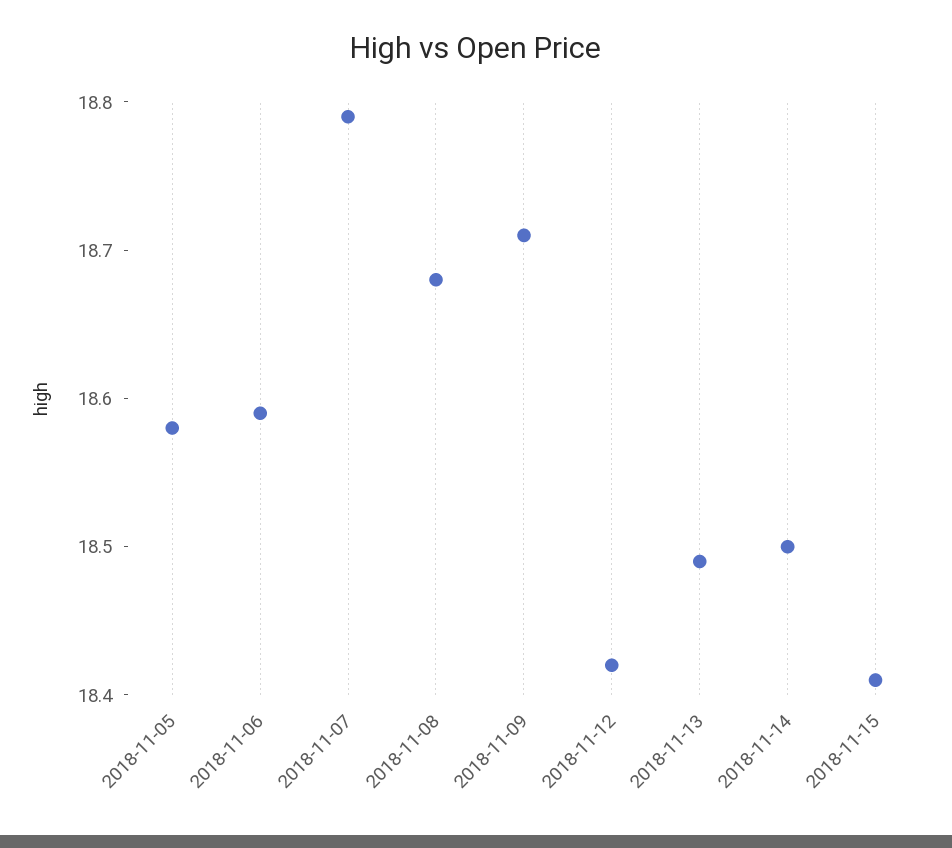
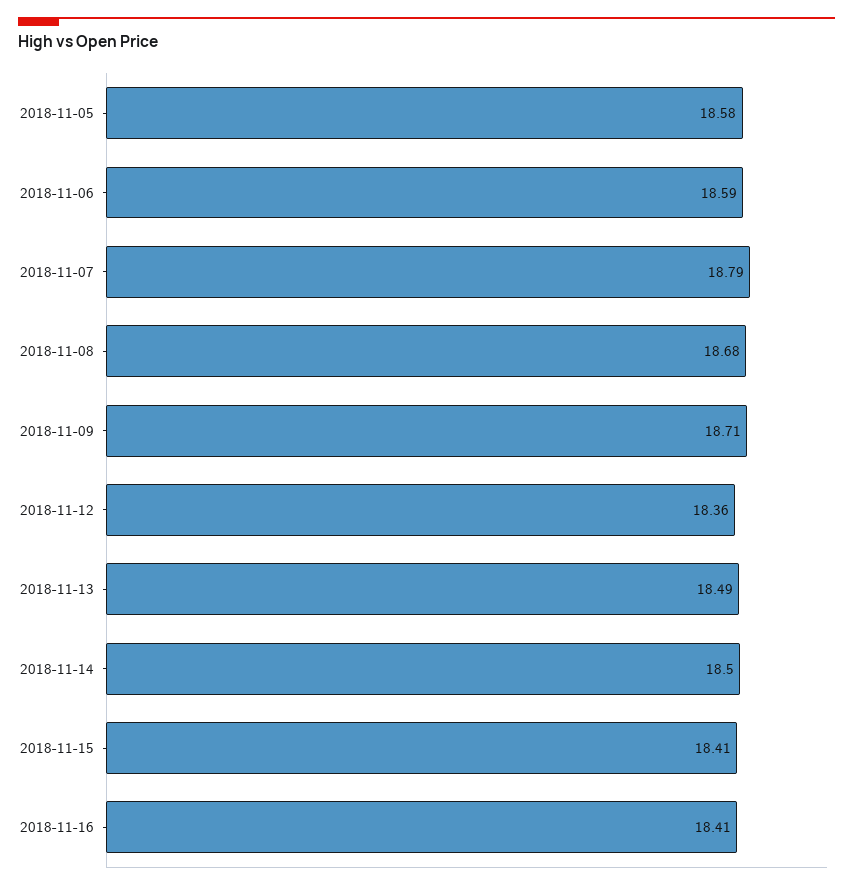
2018-11-12: 18.42 -> 18.36
2018-11-16: none -> 18.41

